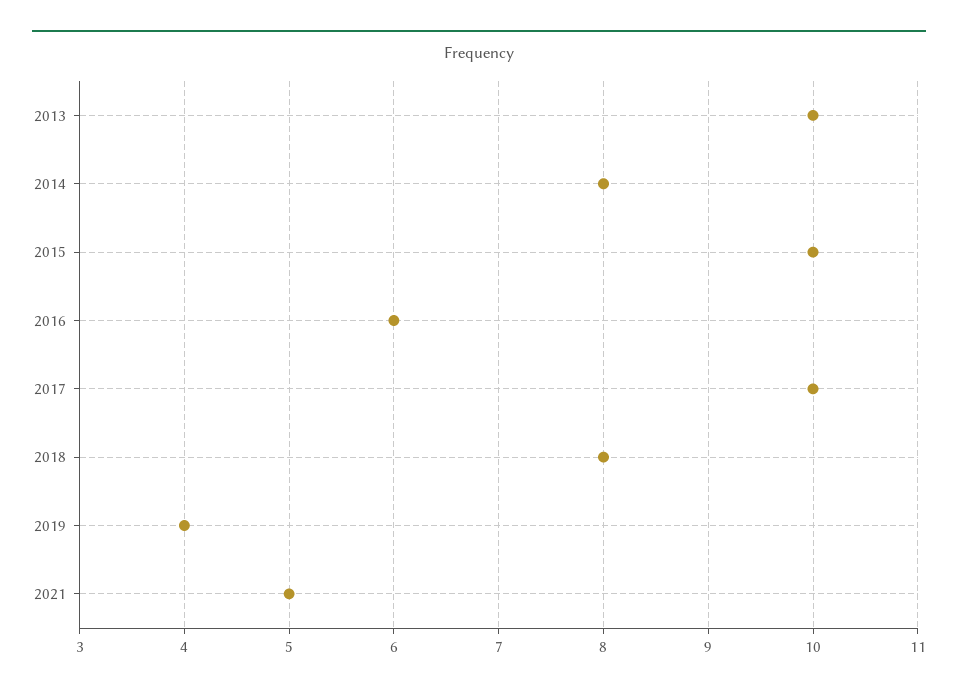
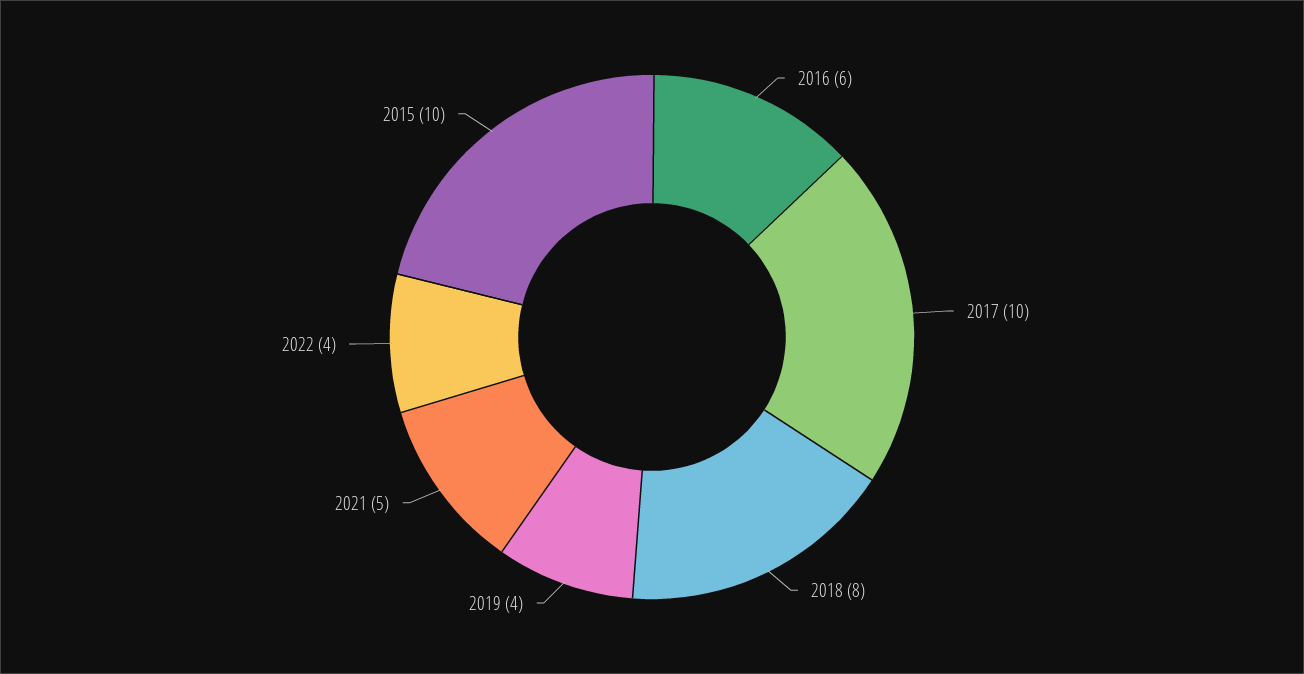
2013: 10 -> none
2014: 8 -> none
2022: none -> 4

